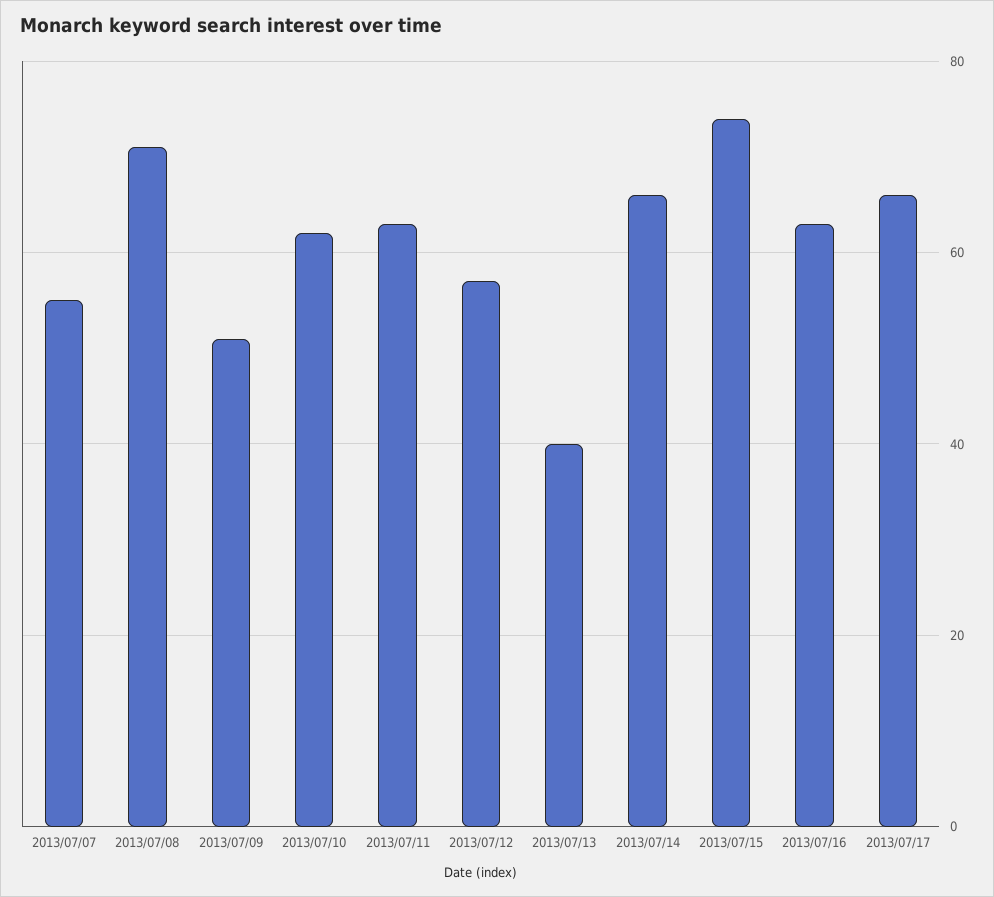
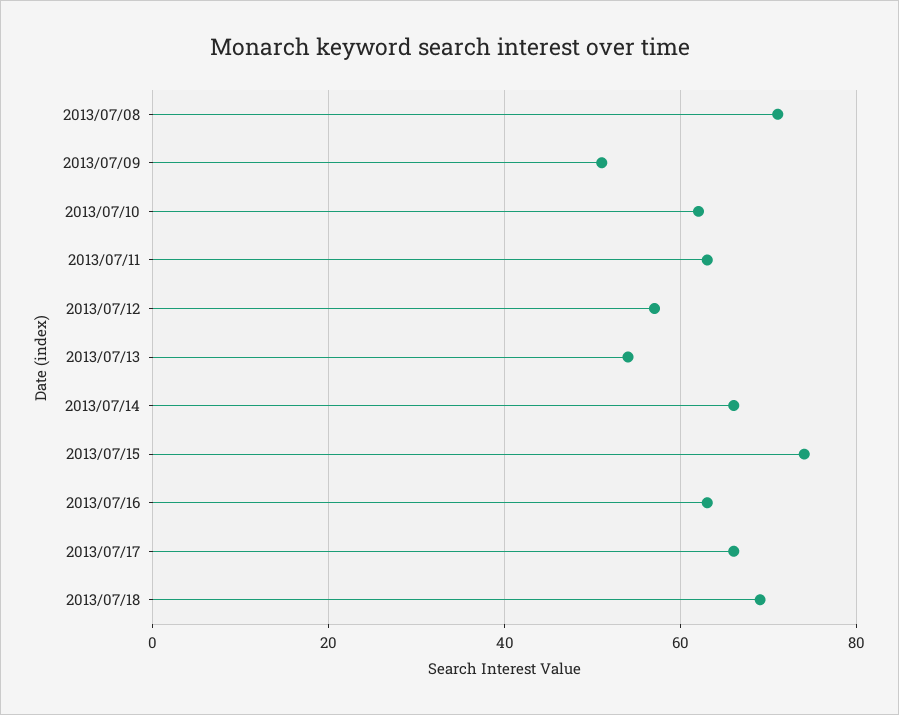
2013/07/07: 55 -> none
2013/07/13: 40 -> 55
2013/07/18: none -> 70

